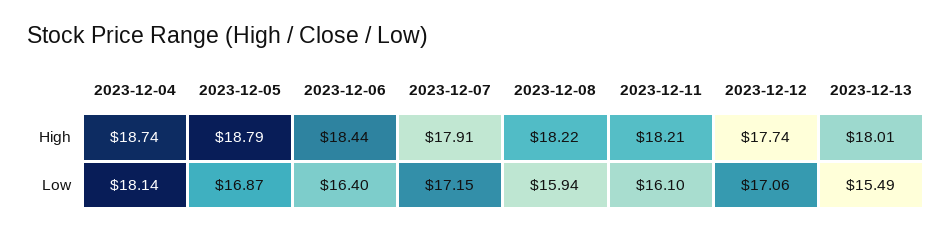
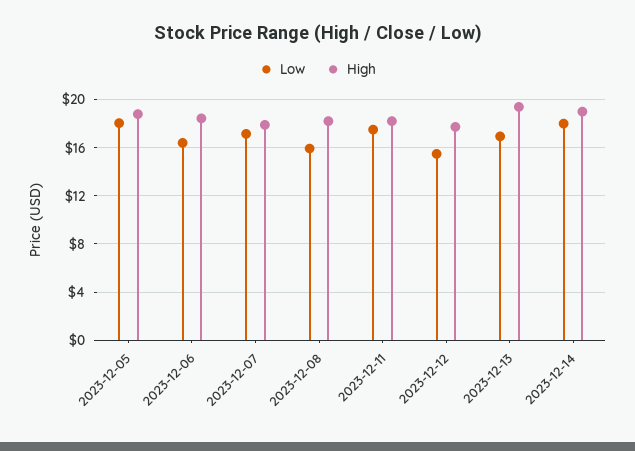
High, 2023-12-04: 18.74 -> none
High, 2023-12-13: 18.01 -> 19.5
Low, 2023-12-04: 18.14 -> none
Low, 2023-12-05: 16.87 -> 18
Low, 2023-12-11: 16.1 -> 17.5
Low, 2023-12-12: 17.06 -> 15.5
Low, 2023-12-13: 15.49 -> 17
Low, 2023-12-14: none -> 18
High, 2023-12-14: none -> 19

